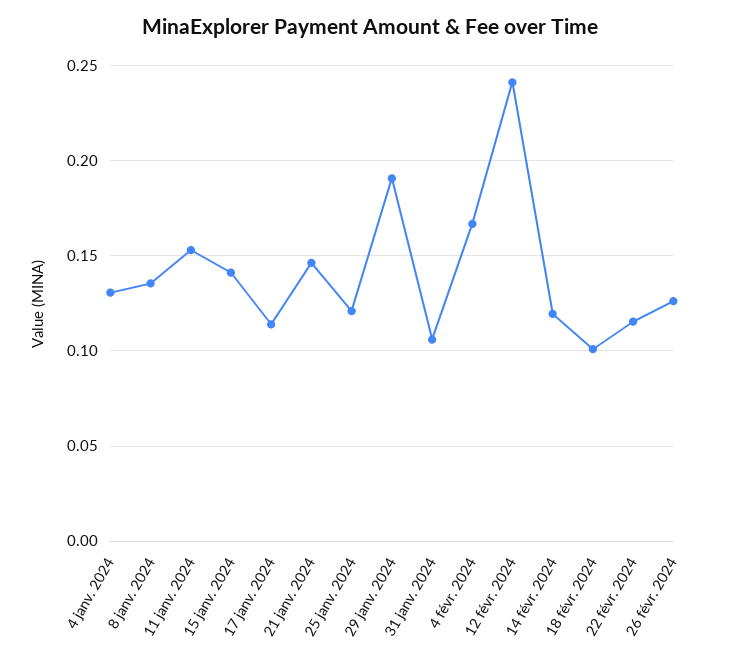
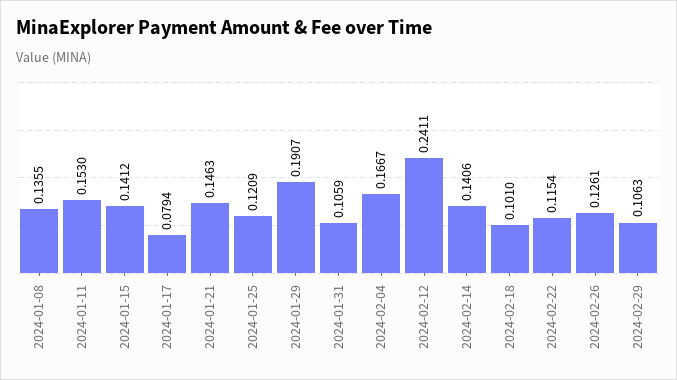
4 janv. 2024: 0.13 -> none
17 janv. 2024: 0.115 -> 0.0794
14 févr. 2024: 0.12 -> 0.1406
2024-02-29: none -> 0.1063

